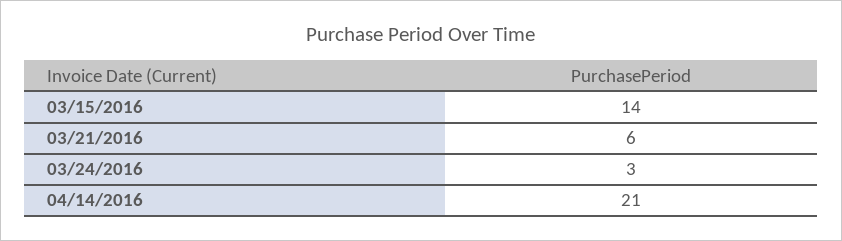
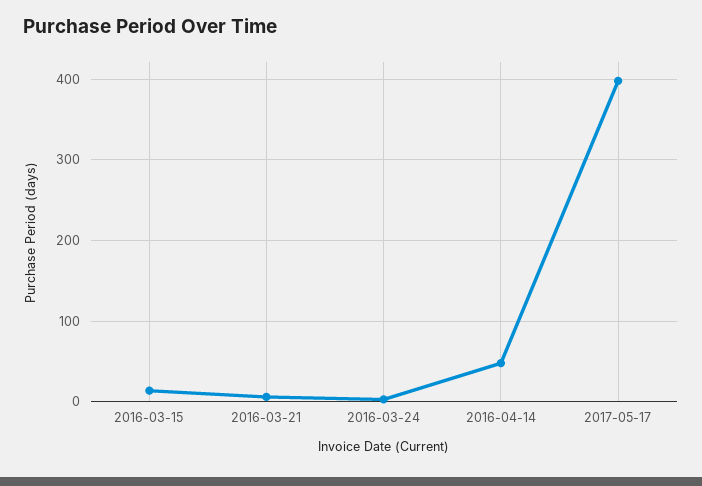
04/14/2016: 21 -> 50
2017-05-17: none -> 400

